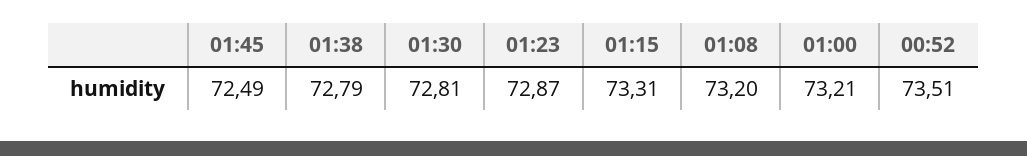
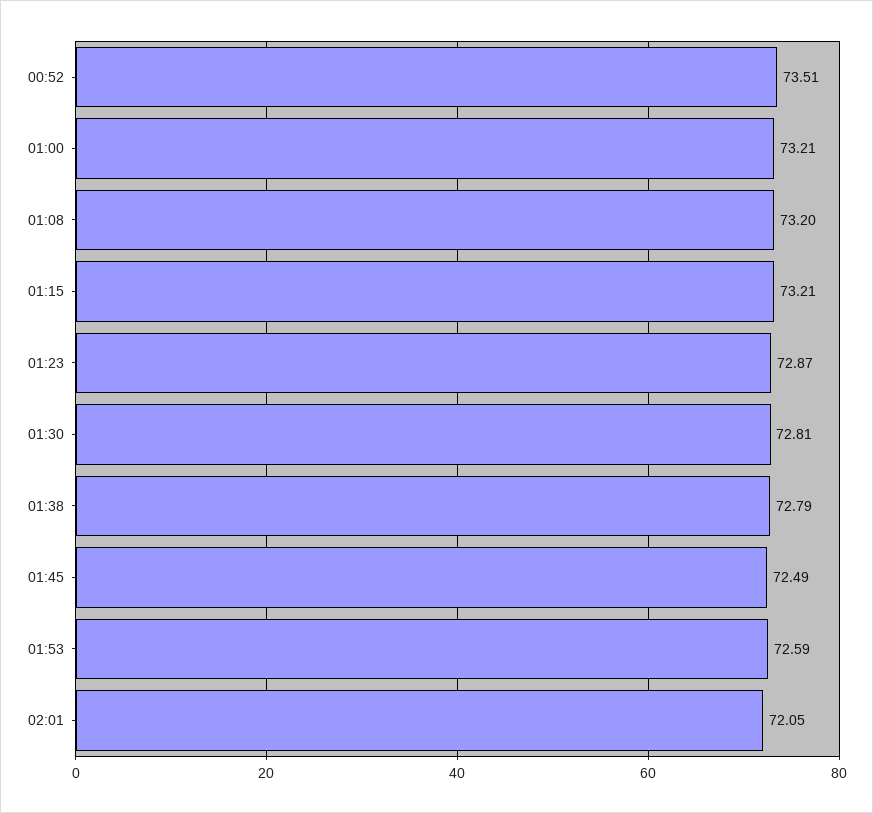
01:15: 73.31 -> 73.21
01:53: none -> 72.59
02:01: none -> 72.05

